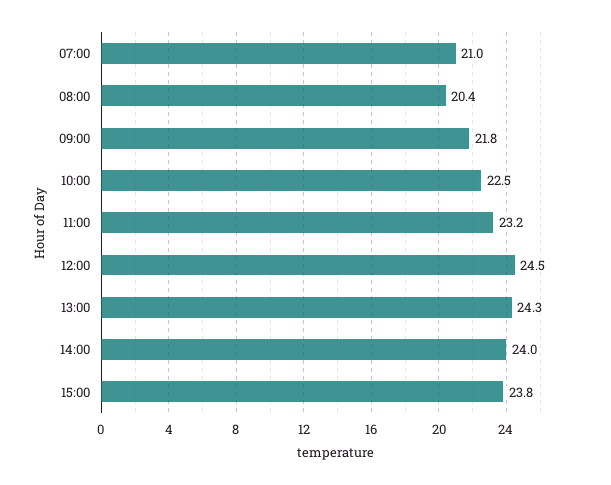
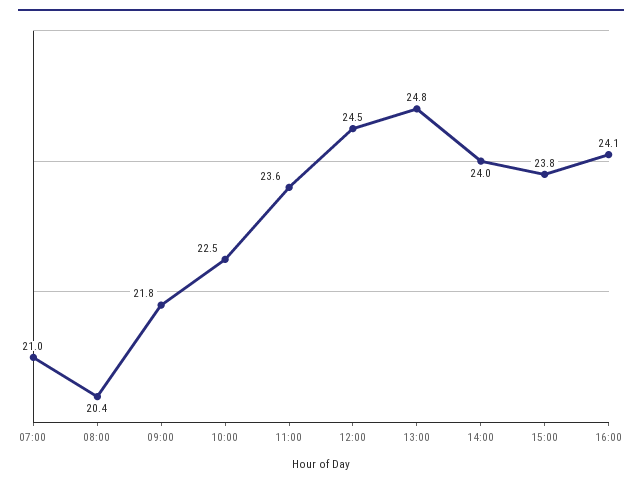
11:00: 23.2 -> 23.6
13:00: 24.3 -> 24.8
16:00: none -> 24.1

